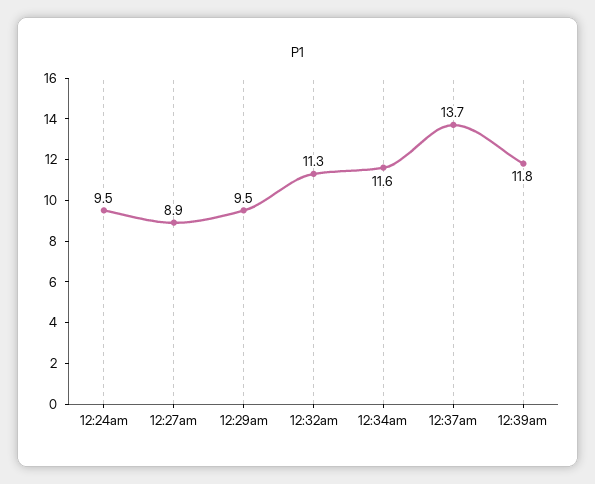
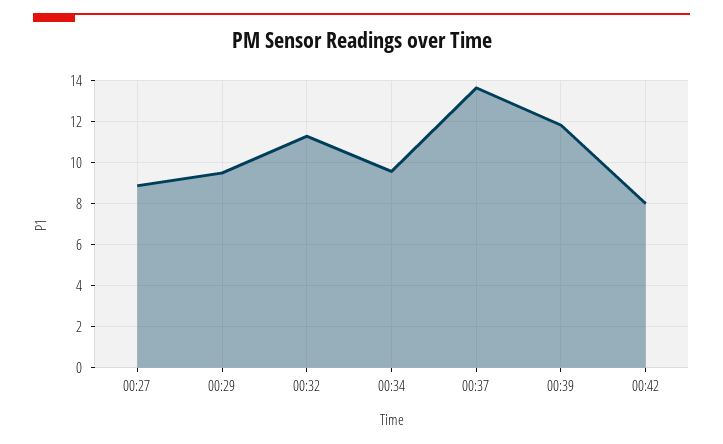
12:24am: 9.5 -> none
12:34am: 11.6 -> 9.5
00:42: none -> 8

